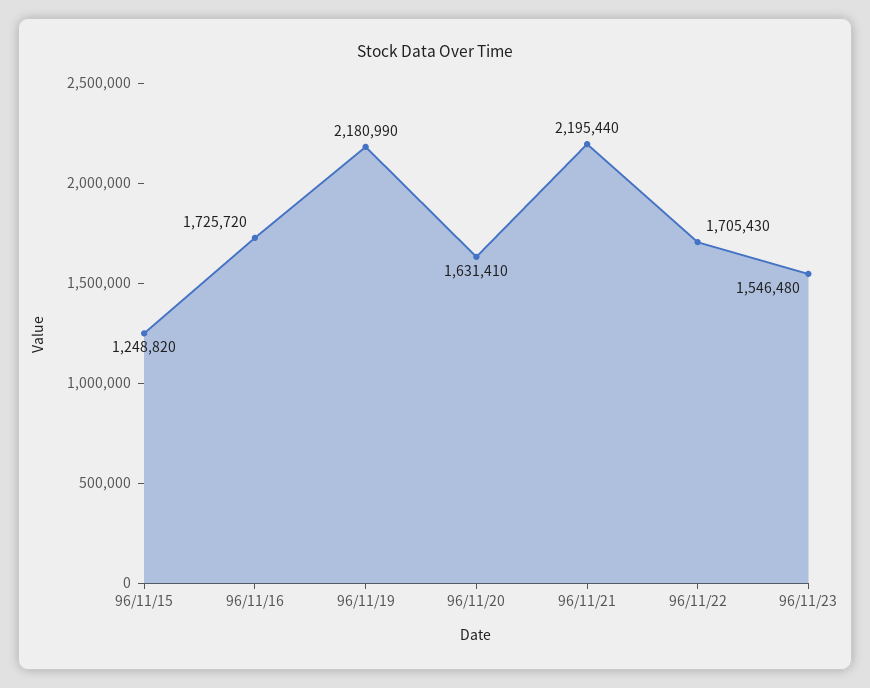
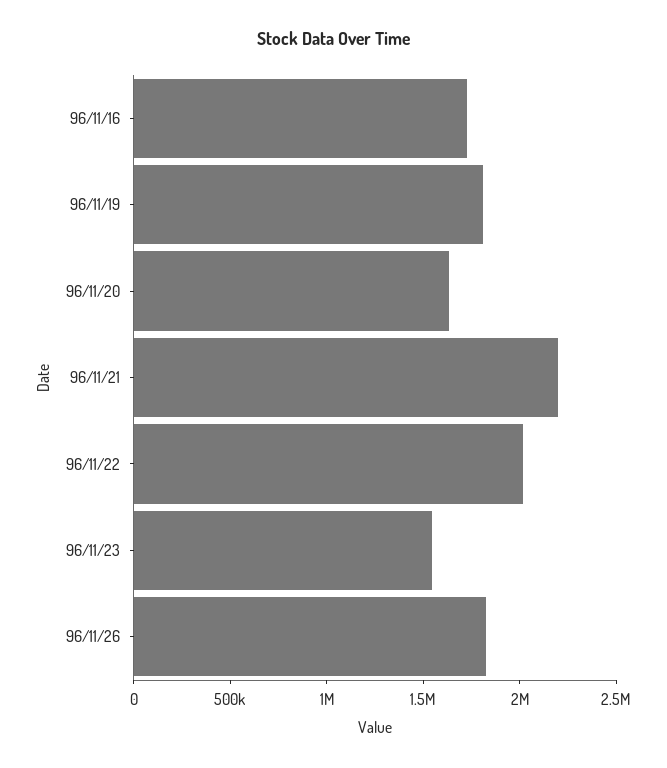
96/11/15: 1248820 -> none
96/11/19: 2180990 -> 1800000
96/11/22: 1705430 -> 2000000
96/11/26: none -> 1800000

